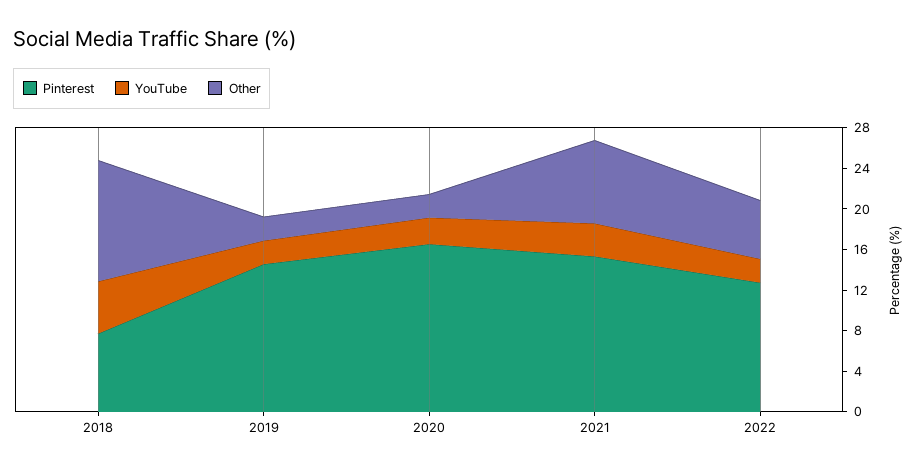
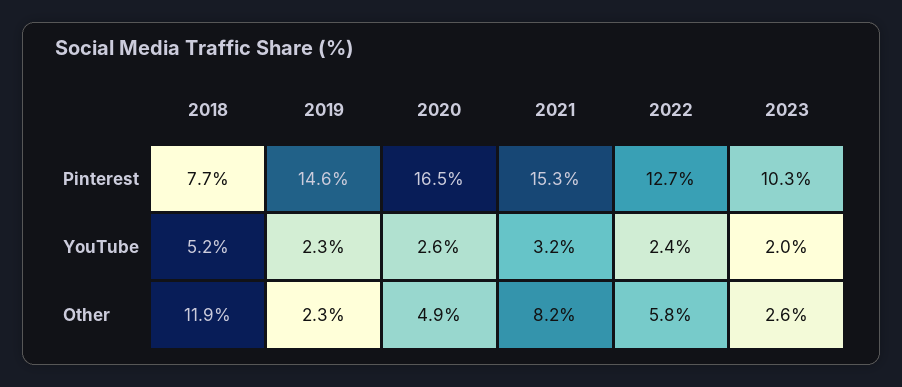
Other, 2020: 2 -> 4.9
Pinterest, 2023: none -> 10.3
YouTube, 2023: none -> 2
Other, 2023: none -> 2.6

